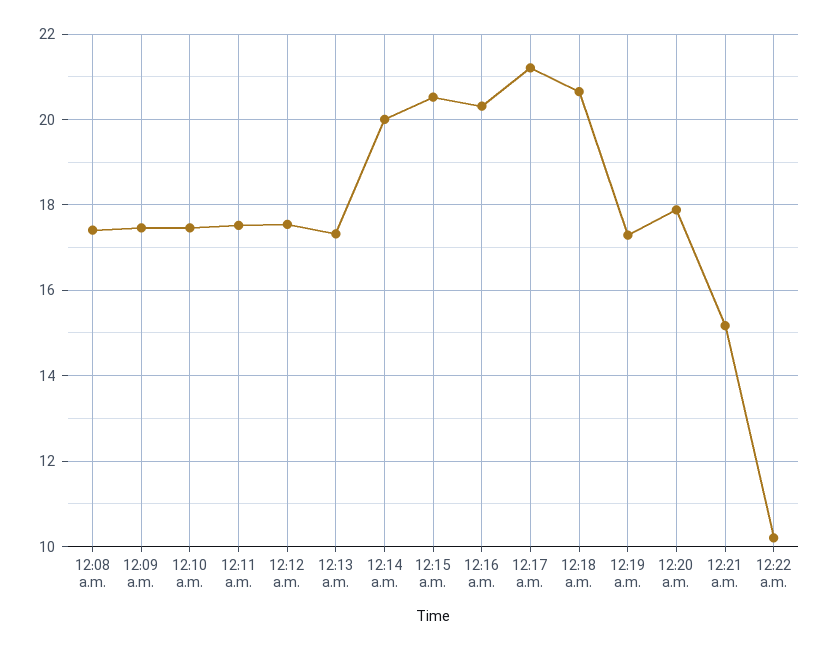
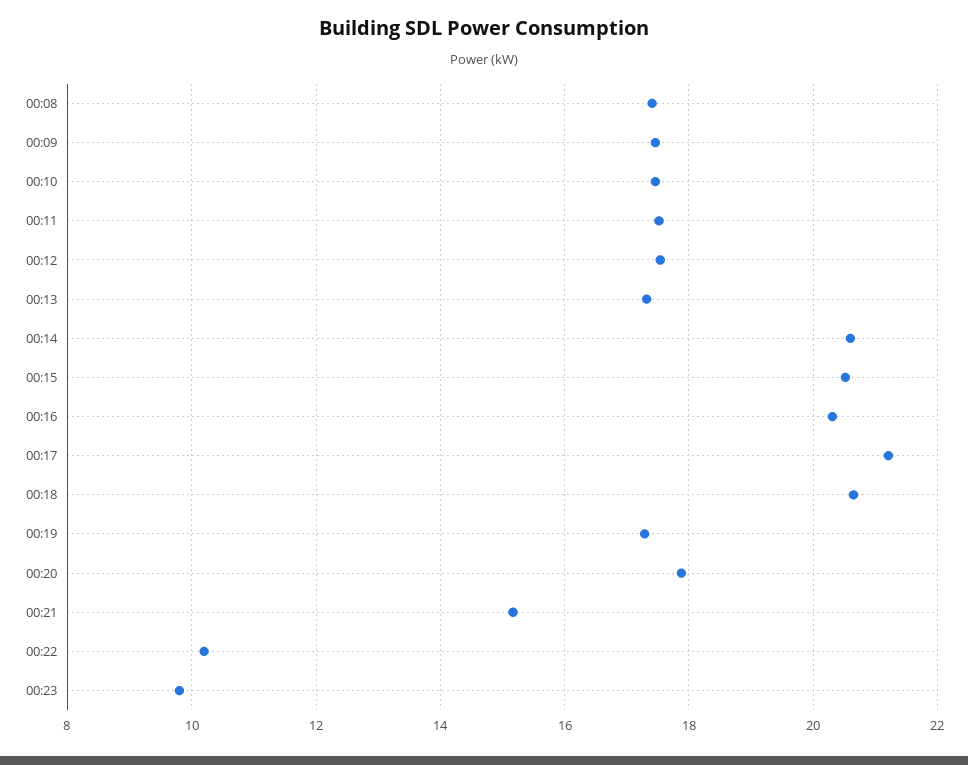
12:14 a.m.: 20 -> 20.6
00:23: none -> 9.8

